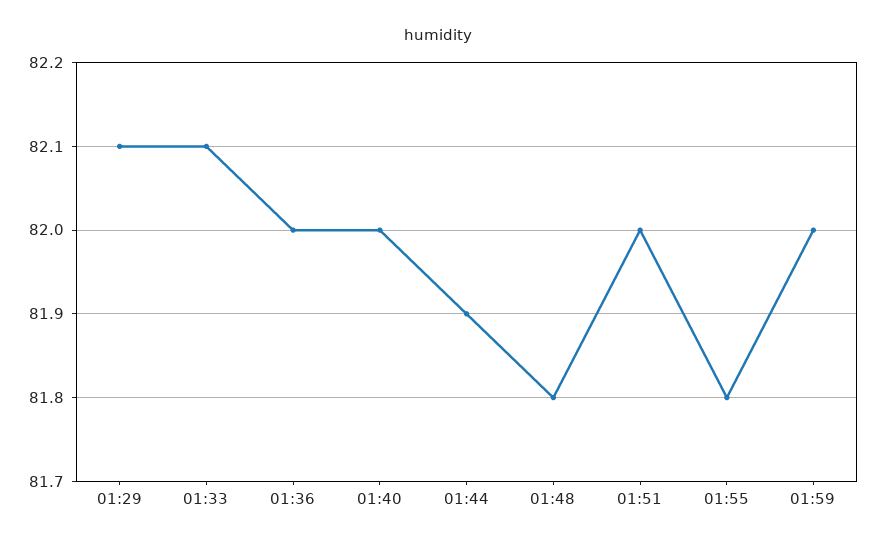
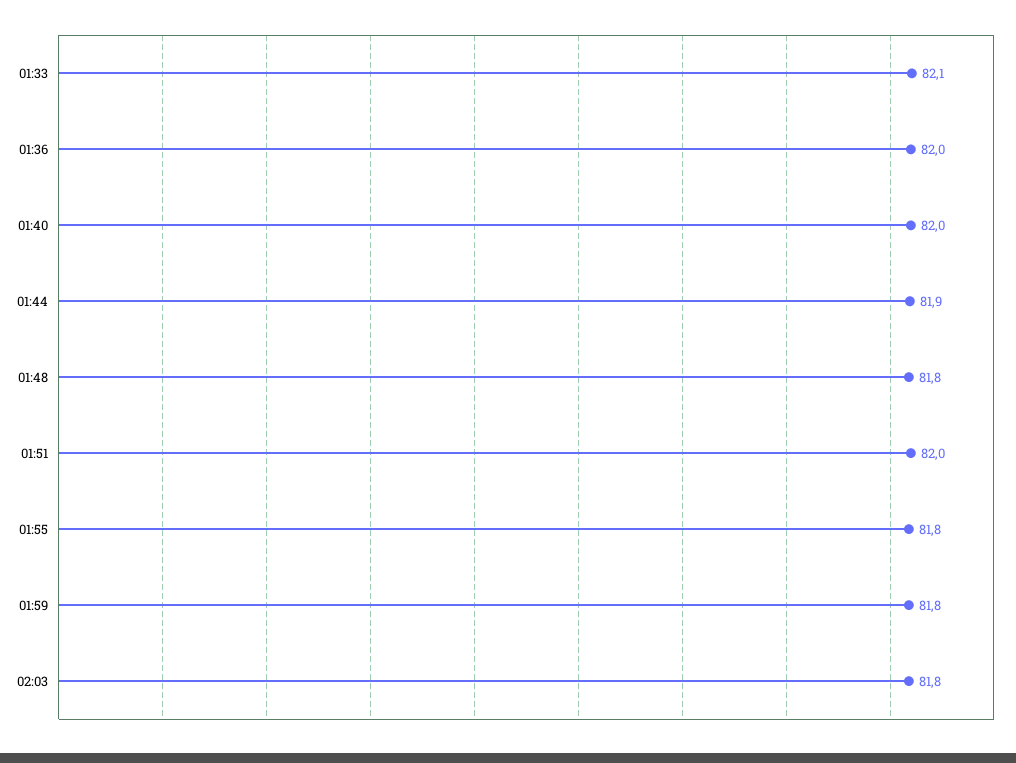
01:29: 82.1 -> none
01:59: 82 -> 81.8
02:03: none -> 81.8

